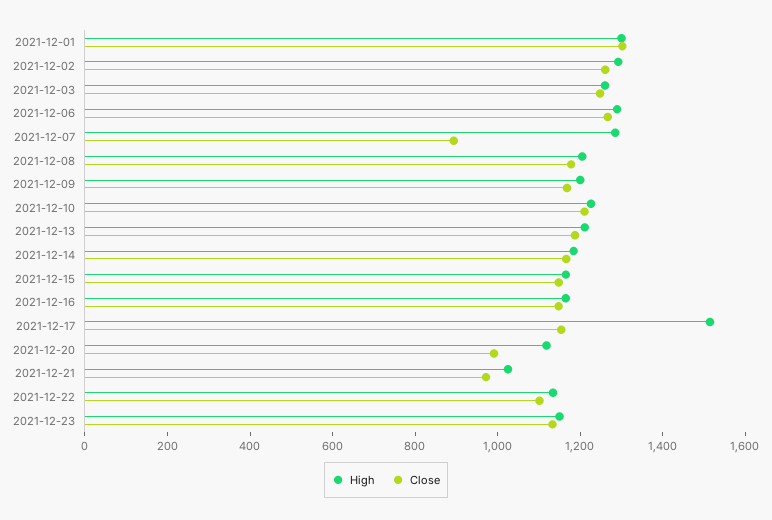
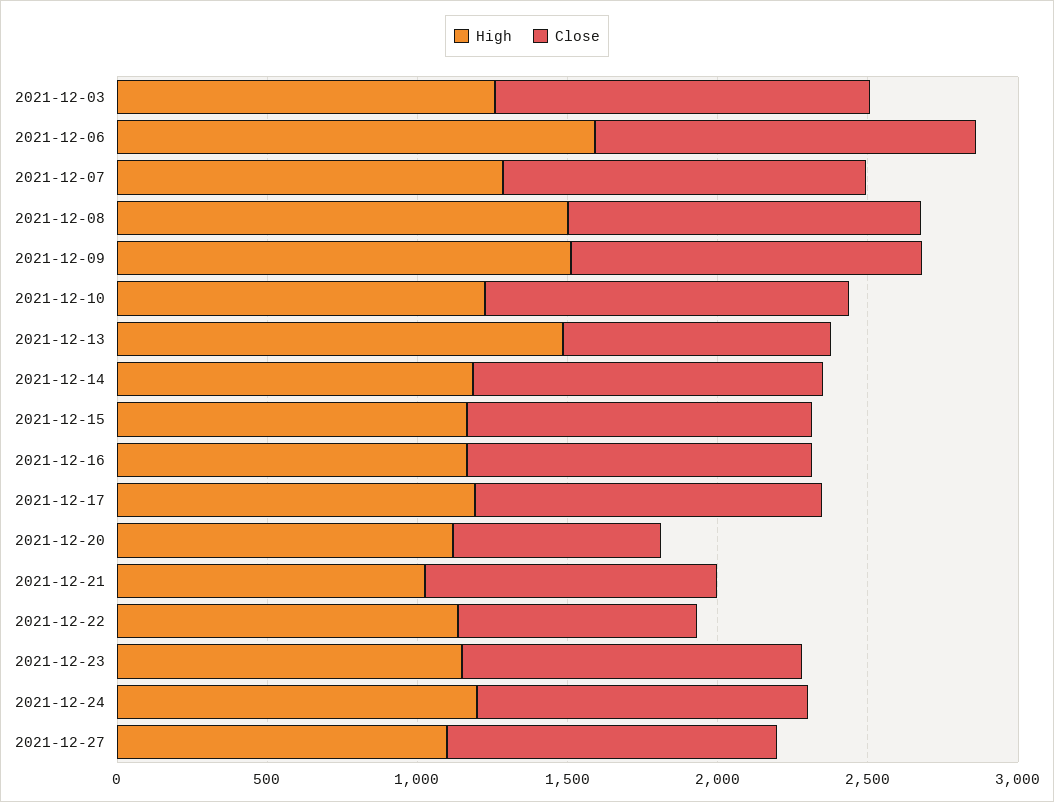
High, 2021-12-01: 1300 -> none
Close, 2021-12-01: 1300 -> none
High, 2021-12-02: 1300 -> none
Close, 2021-12-02: 1250 -> none
High, 2021-12-06: 1300 -> 1600
Close, 2021-12-07: 900 -> 1200
High, 2021-12-08: 1200 -> 1500
High, 2021-12-09: 1200 -> 1500
High, 2021-12-13: 1200 -> 1500
Close, 2021-12-13: 1200 -> 900
High, 2021-12-17: 1500 -> 1200
Close, 2021-12-20: 1000 -> 700
Close, 2021-12-22: 1100 -> 800
High, 2021-12-24: none -> 1200
Close, 2021-12-24: none -> 1100
High, 2021-12-27: none -> 1100
Close, 2021-12-27: none -> 1100

